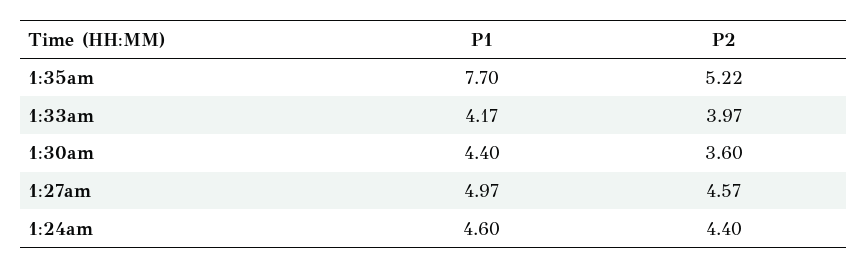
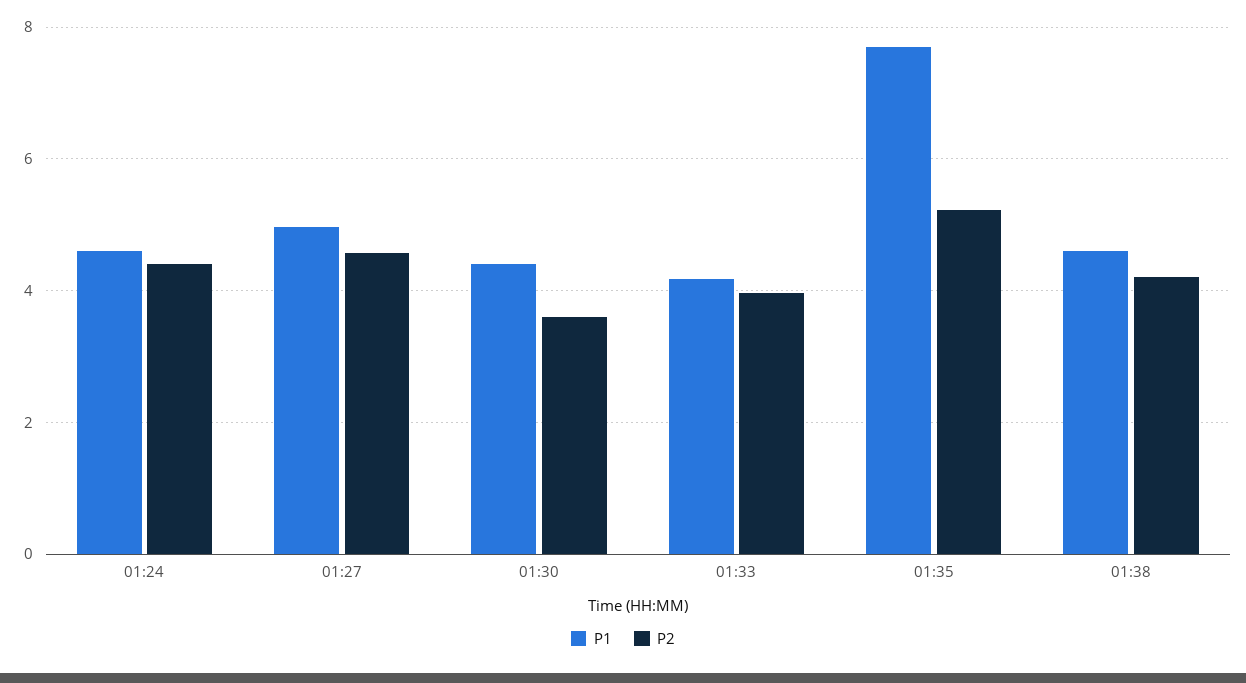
P1, 01:38: none -> 4.6
P2, 01:38: none -> 4.2

